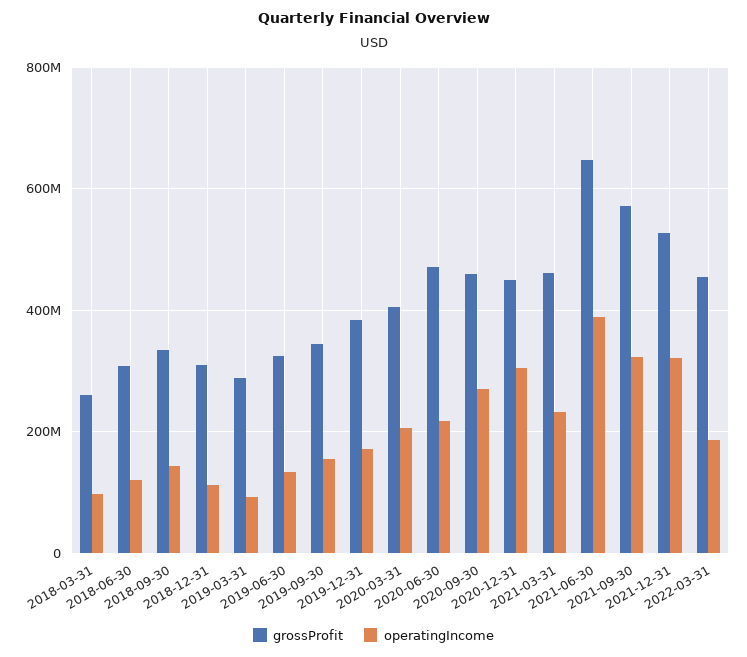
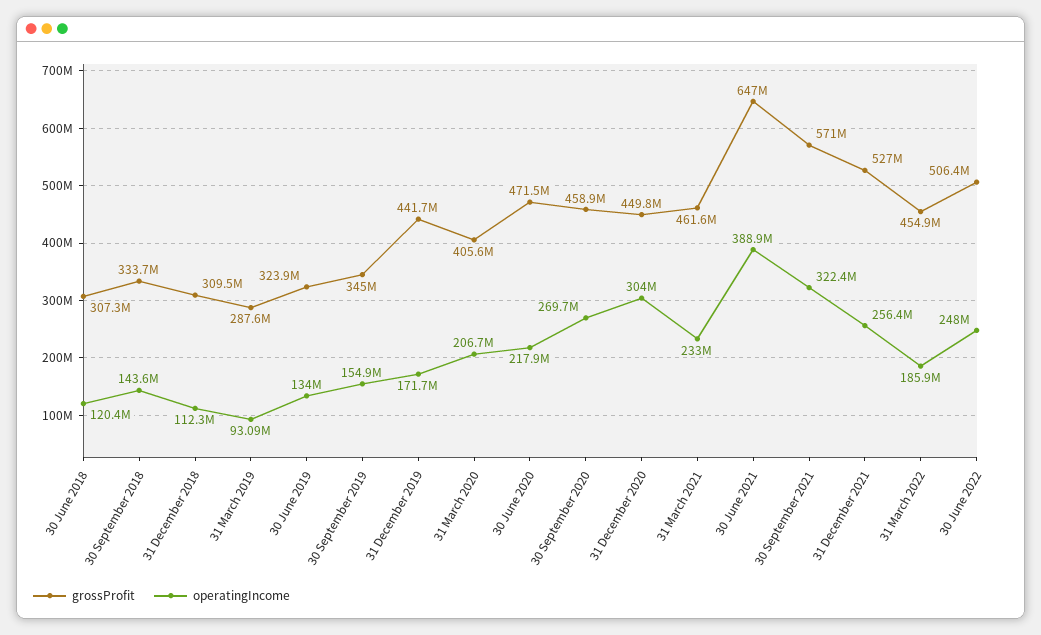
grossProfit, 2018-03-31: 260000000 -> none
operatingIncome, 2018-03-31: 100000000 -> none
grossProfit, 2019-12-31: 380000000 -> 441700000
operatingIncome, 2021-12-31: 320000000 -> 256400000
grossProfit, 30 June 2022: none -> 506400000
operatingIncome, 30 June 2022: none -> 248000000

